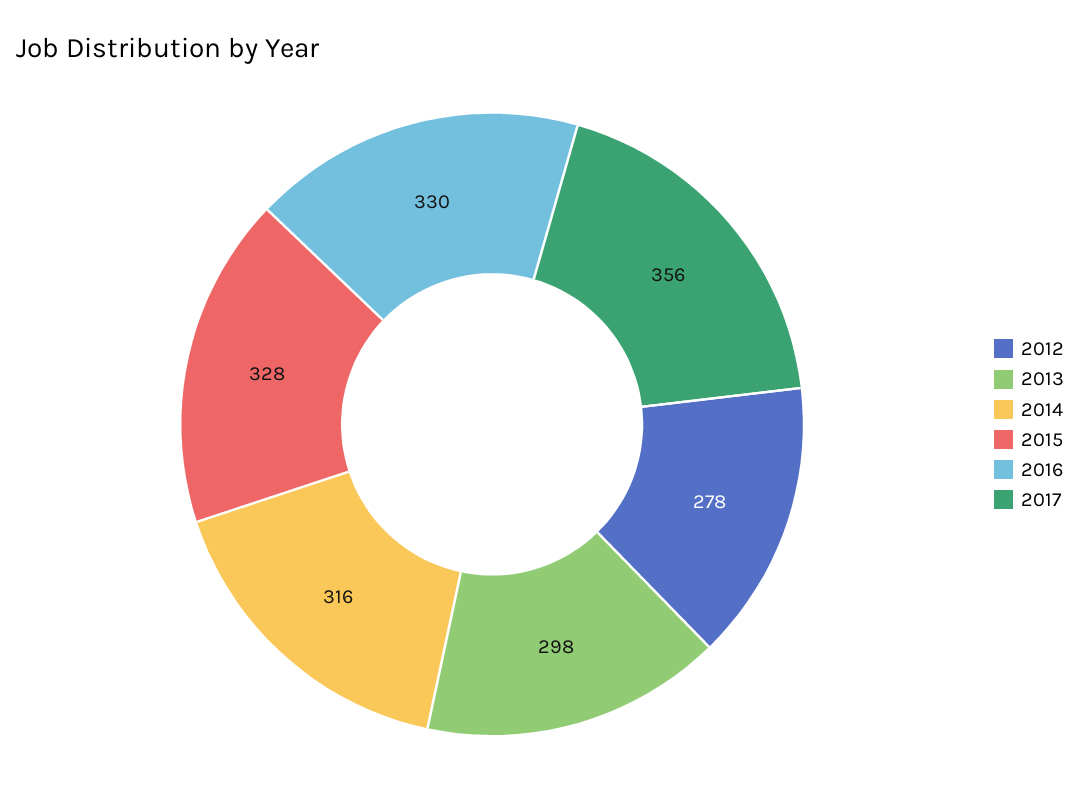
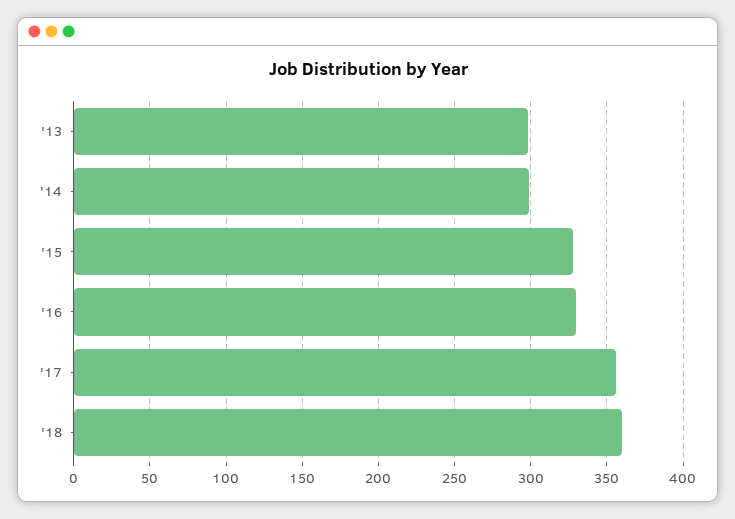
2012: 278 -> none
2014: 316 -> 300
'18: none -> 360

